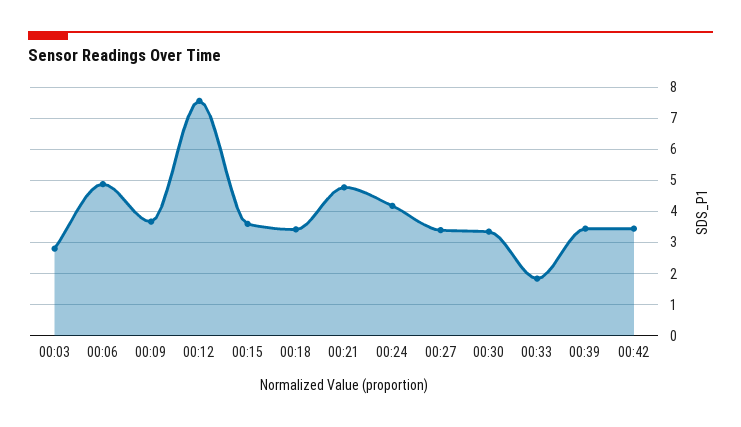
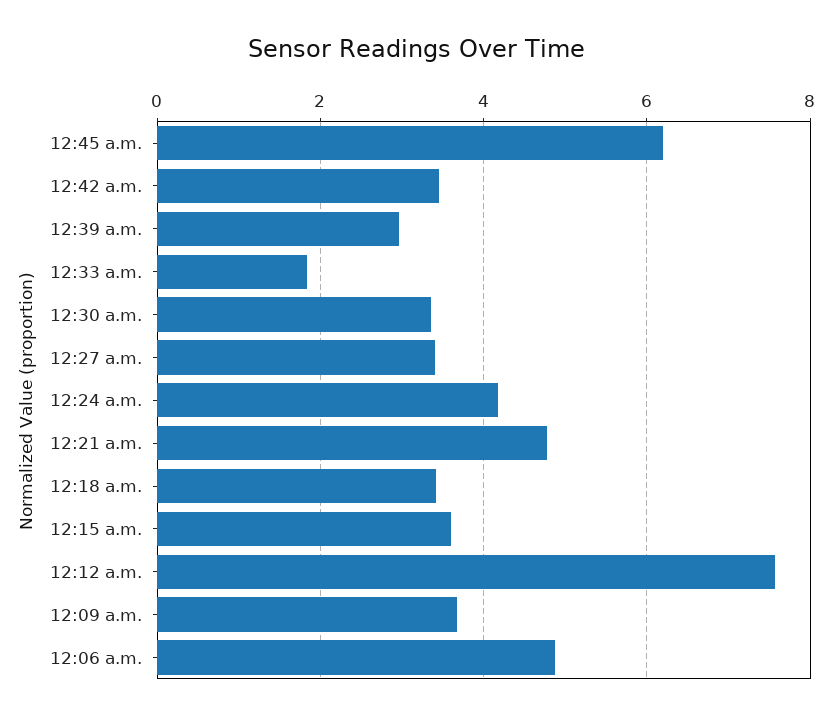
00:03: 2.8 -> none
00:39: 3.4 -> 3
12:45 a.m.: none -> 6.2

